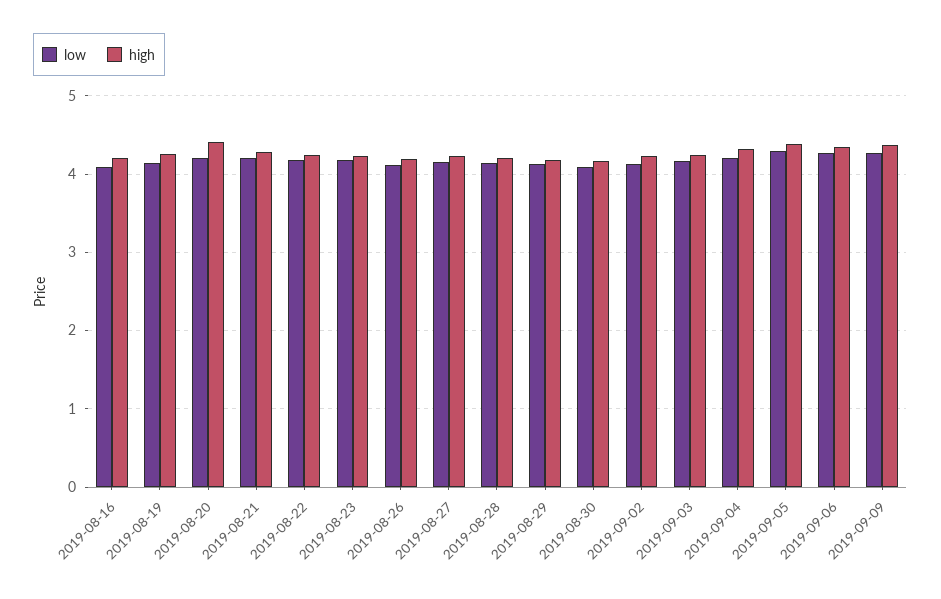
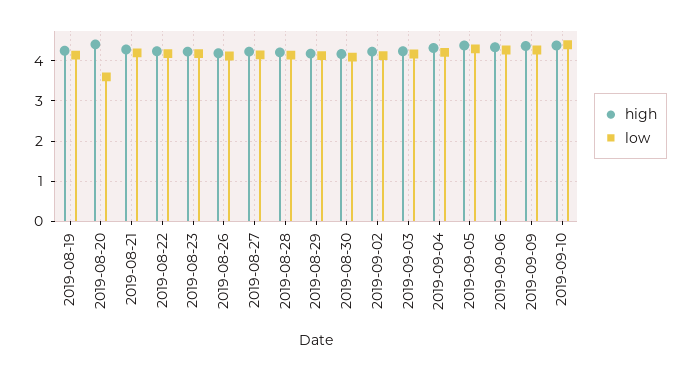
low, 2019-08-16: 4.1 -> none
high, 2019-08-16: 4.2 -> none
low, 2019-08-20: 4.2 -> 3.6
high, 2019-09-10: none -> 4.4
low, 2019-09-10: none -> 4.4

